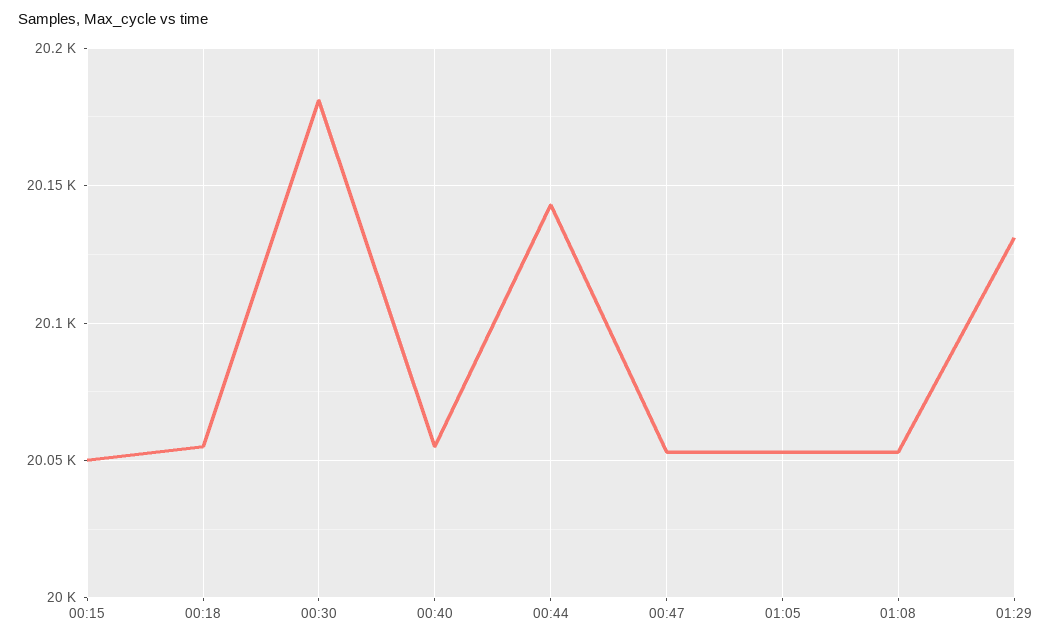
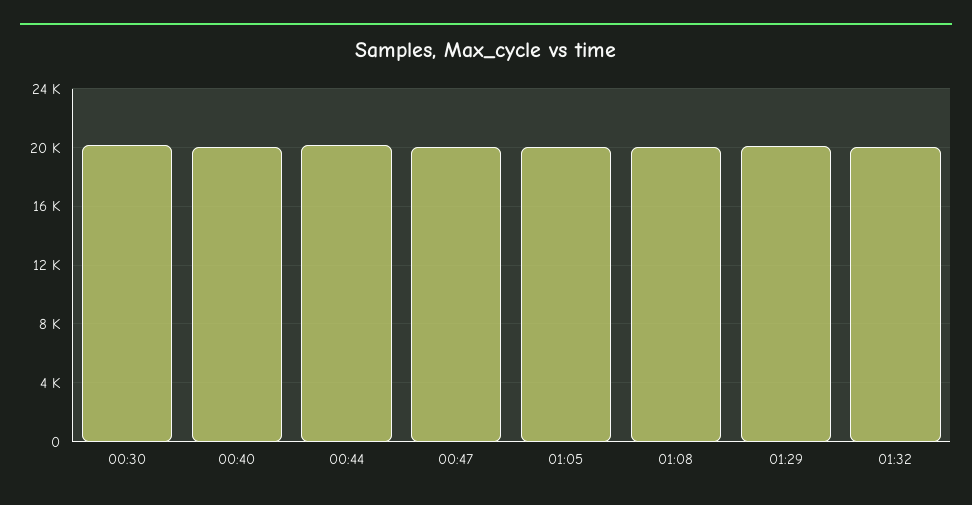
00:15: 20050 -> none
00:18: 20055 -> none
01:32: none -> 20000

